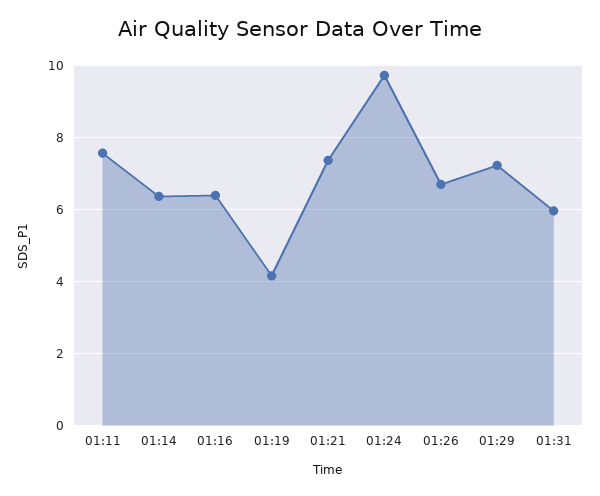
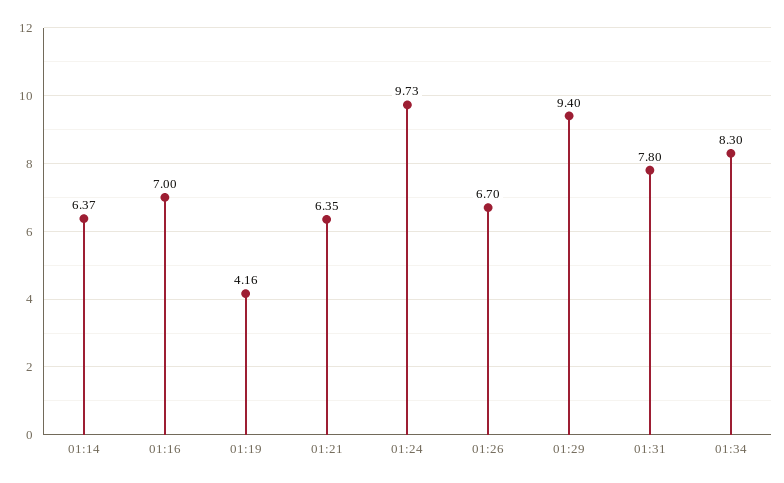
01:11: 7.6 -> none
01:16: 6.4 -> 7
01:21: 7.4 -> 6.35
01:29: 7.2 -> 9.4
01:31: 6 -> 7.8
01:34: none -> 8.3

